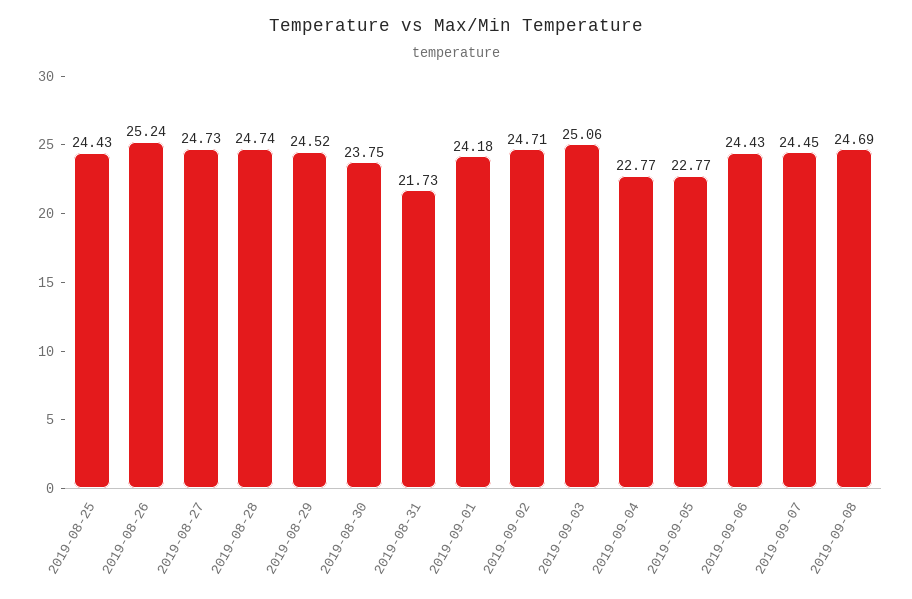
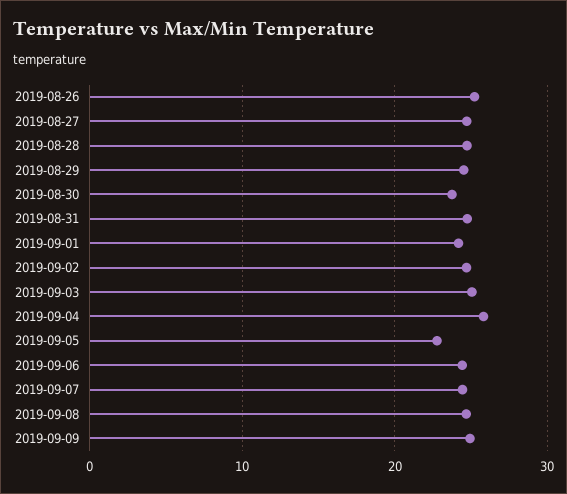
2019-08-25: 24.43 -> none
2019-08-31: 21.73 -> 25
2019-09-04: 22.77 -> 26
2019-09-09: none -> 25

